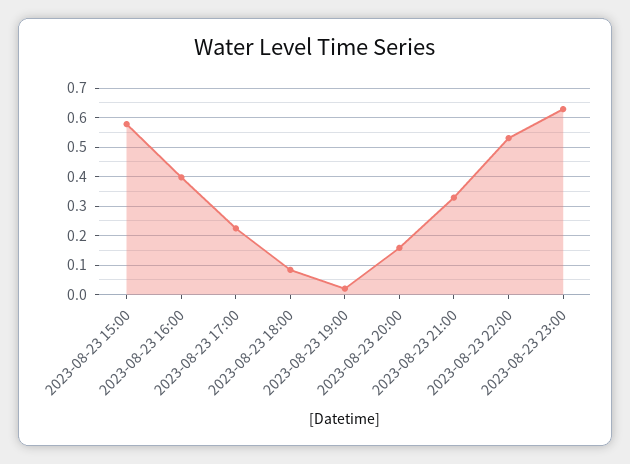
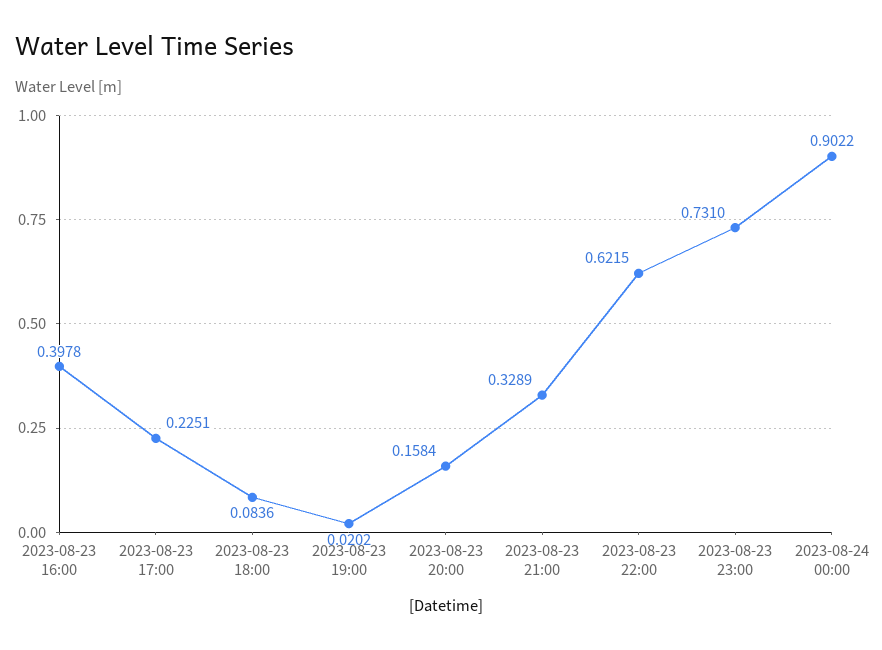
2023-08-23 15:00: 0.575 -> none
2023-08-23 22:00: 0.525 -> 0.6215
2023-08-23 23:00: 0.625 -> 0.731
2023-08-24 00:00: none -> 0.9022

